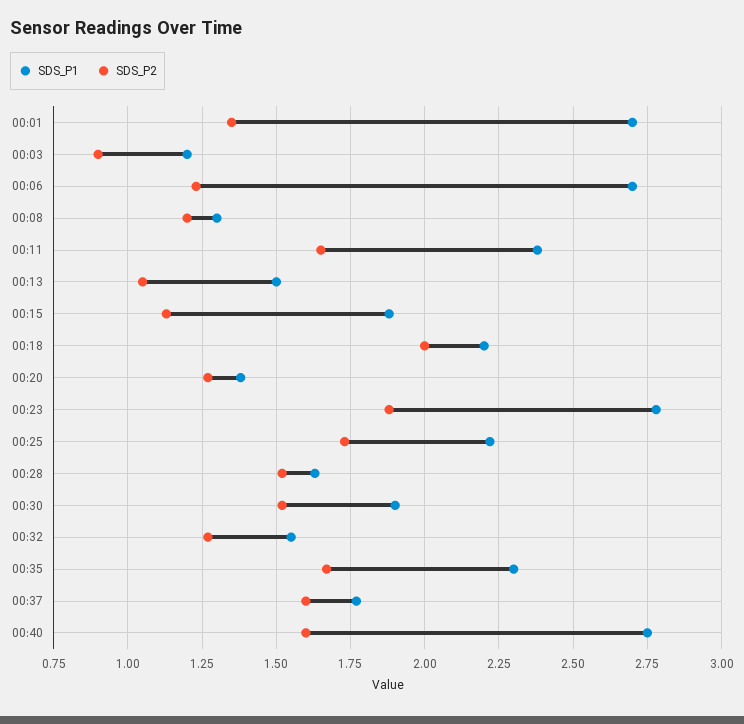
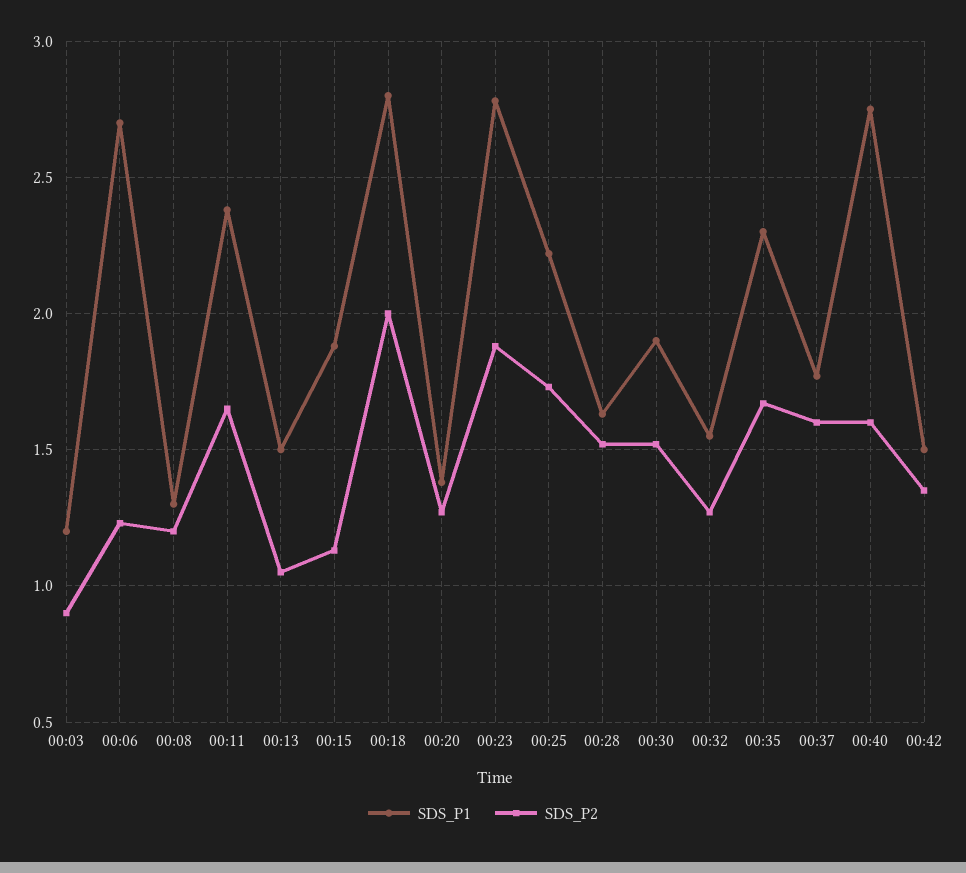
SDS_P1, 00:01: 2.7 -> none
SDS_P2, 00:01: 1.35 -> none
SDS_P1, 00:18: 2.2 -> 2.8
SDS_P1, 00:42: none -> 1.5
SDS_P2, 00:42: none -> 1.35

